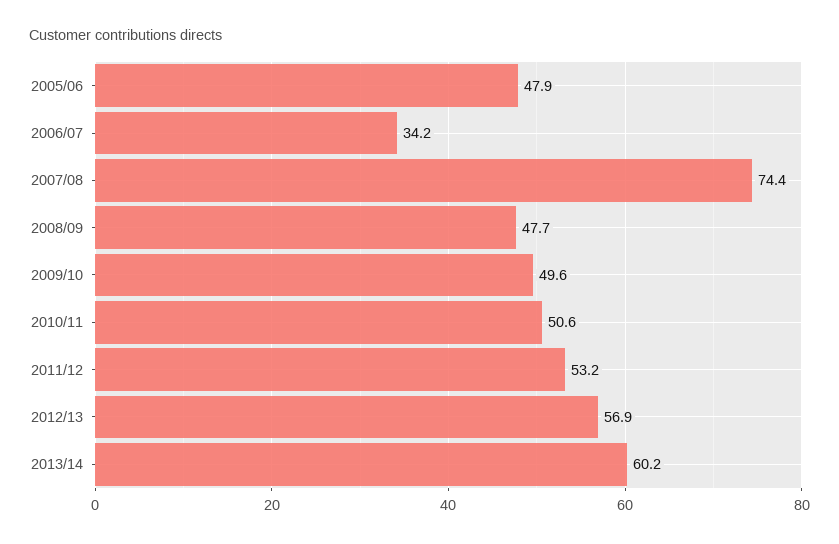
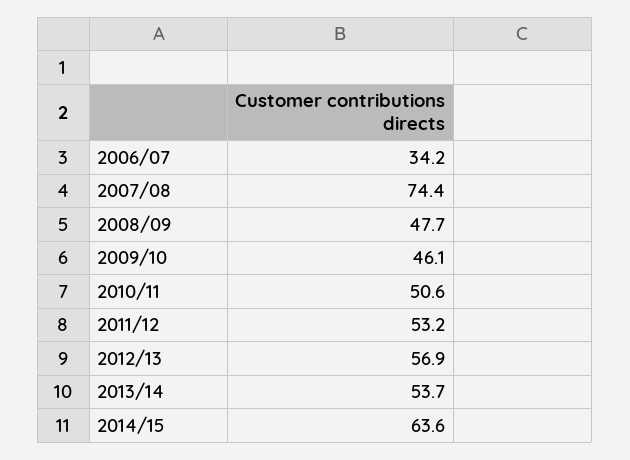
2005/06: 47.9 -> none
2009/10: 49.6 -> 46.1
2013/14: 60.2 -> 53.7
2014/15: none -> 63.6

